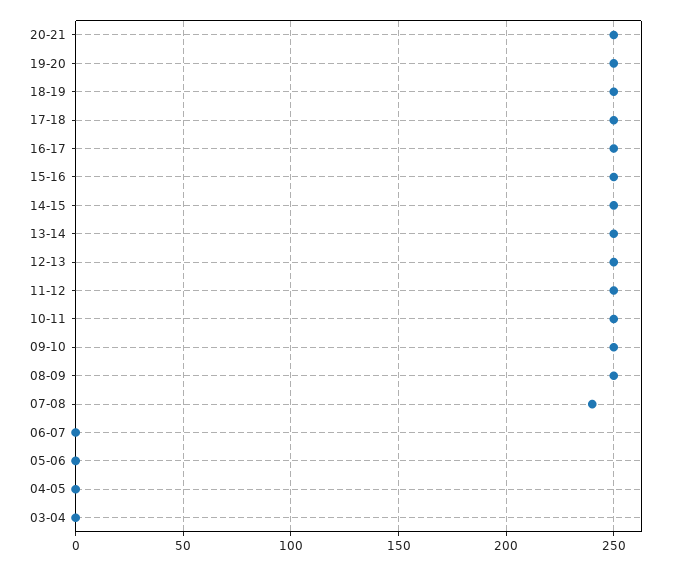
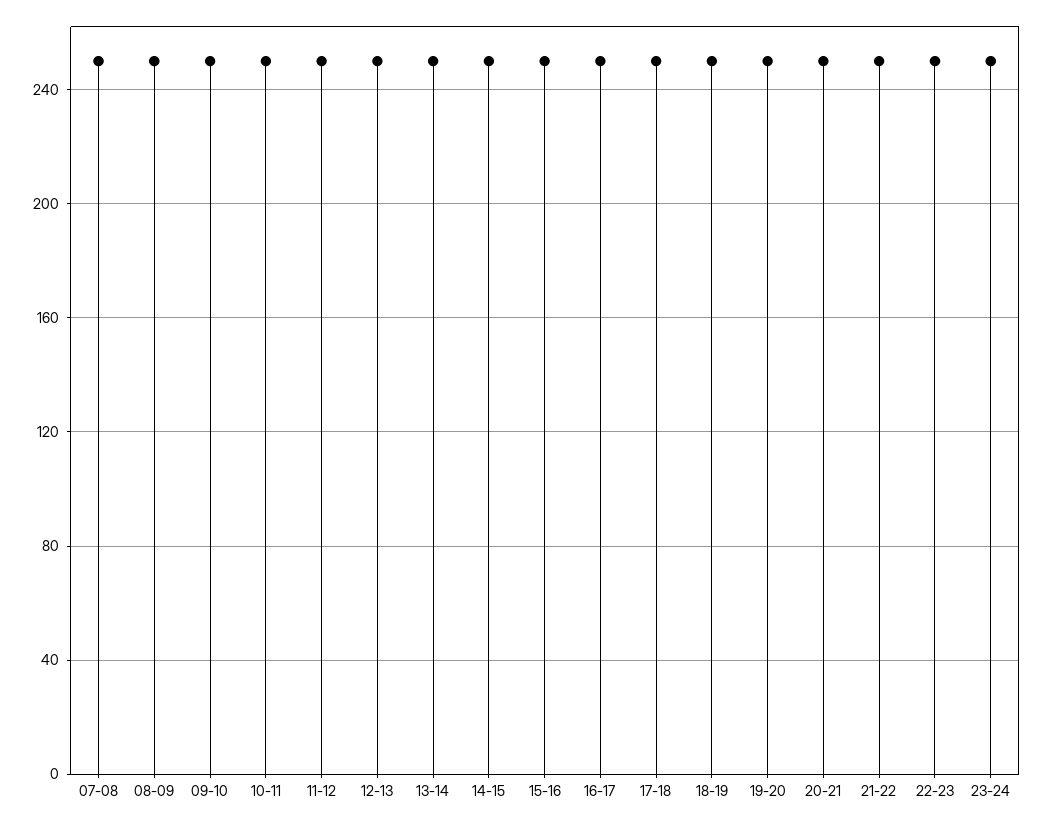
07-08: 240 -> 250
06-07: 0 -> none
05-06: 0 -> none
04-05: 0 -> none
03-04: 0 -> none
21-22: none -> 250
22-23: none -> 250
23-24: none -> 250

